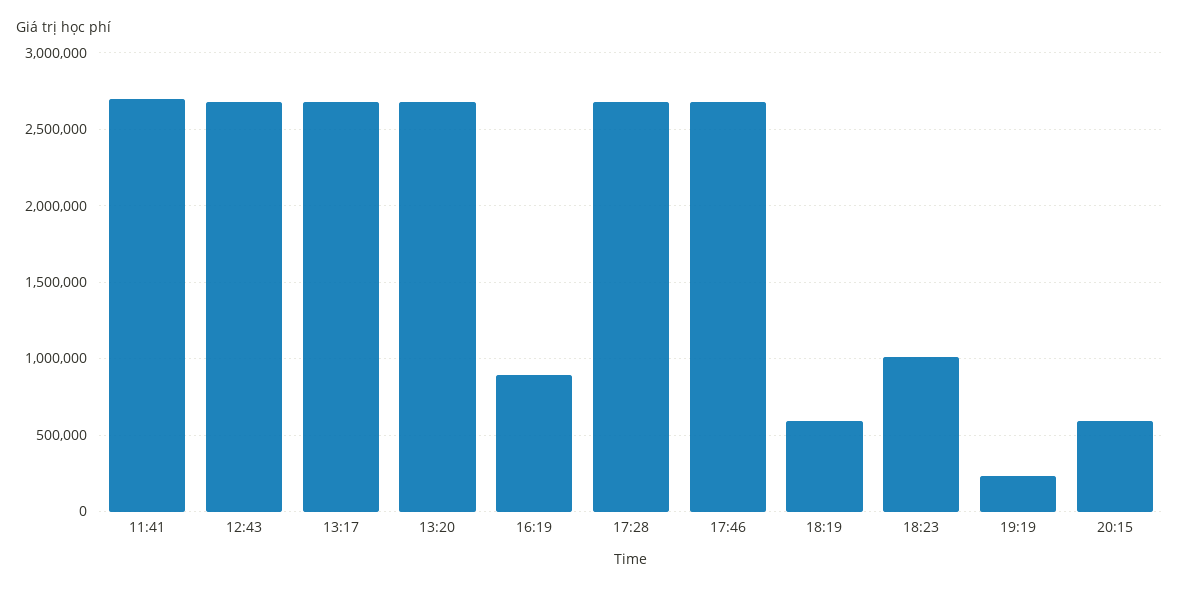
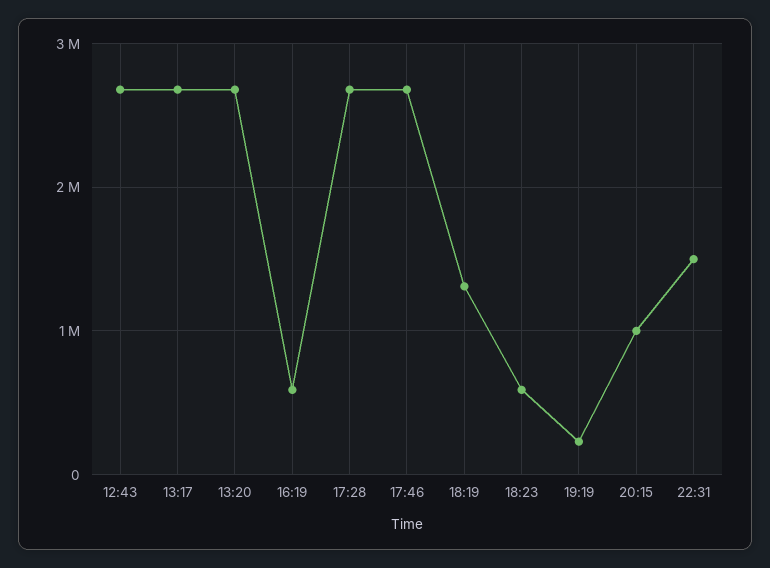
11:41: 2700000 -> none
16:19: 900000 -> 600000
18:19: 600000 -> 1300000
18:23: 1000000 -> 600000
20:15: 600000 -> 1000000
22:31: none -> 1500000

